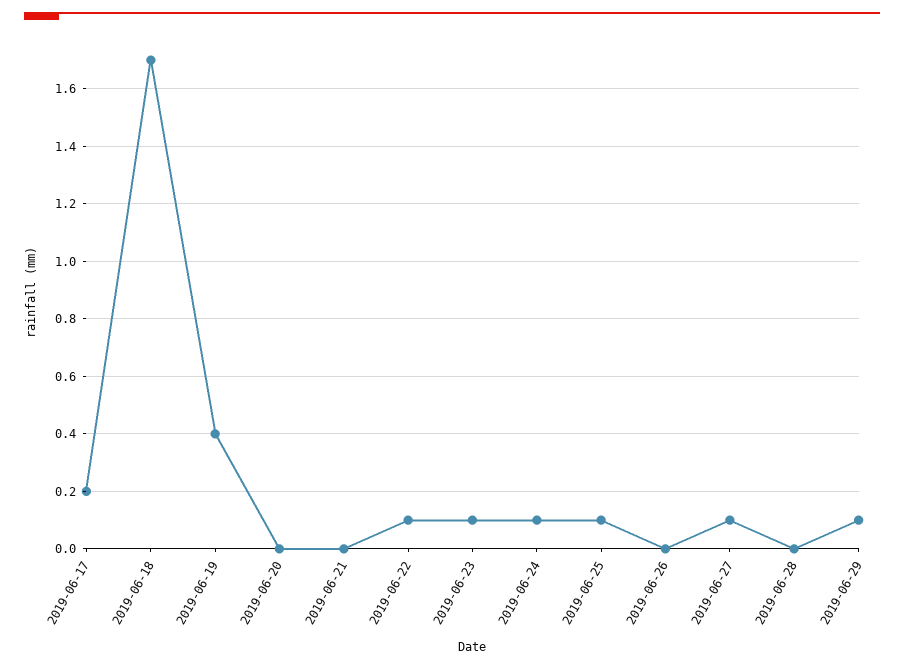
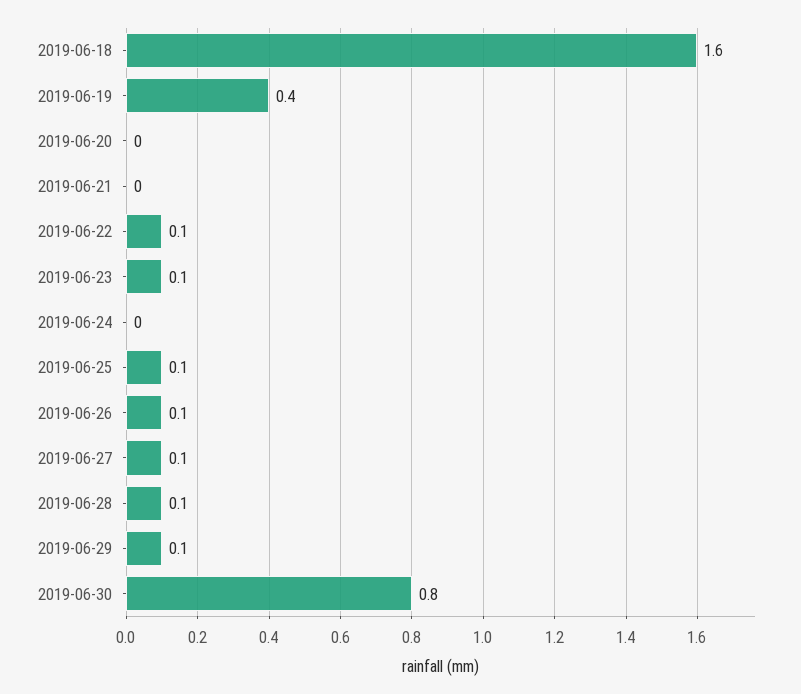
2019-06-17: 0.2 -> none
2019-06-18: 1.7 -> 1.6
2019-06-24: 0.1 -> 0
2019-06-26: 0 -> 0.1
2019-06-28: 0 -> 0.1
2019-06-30: none -> 0.8

